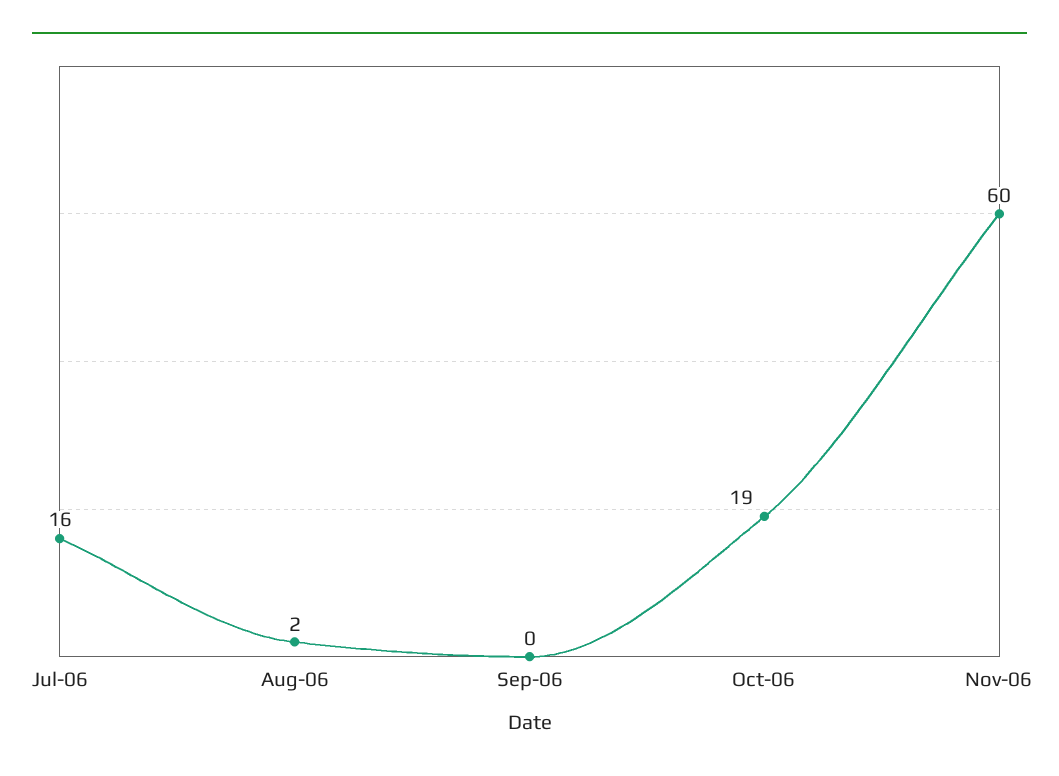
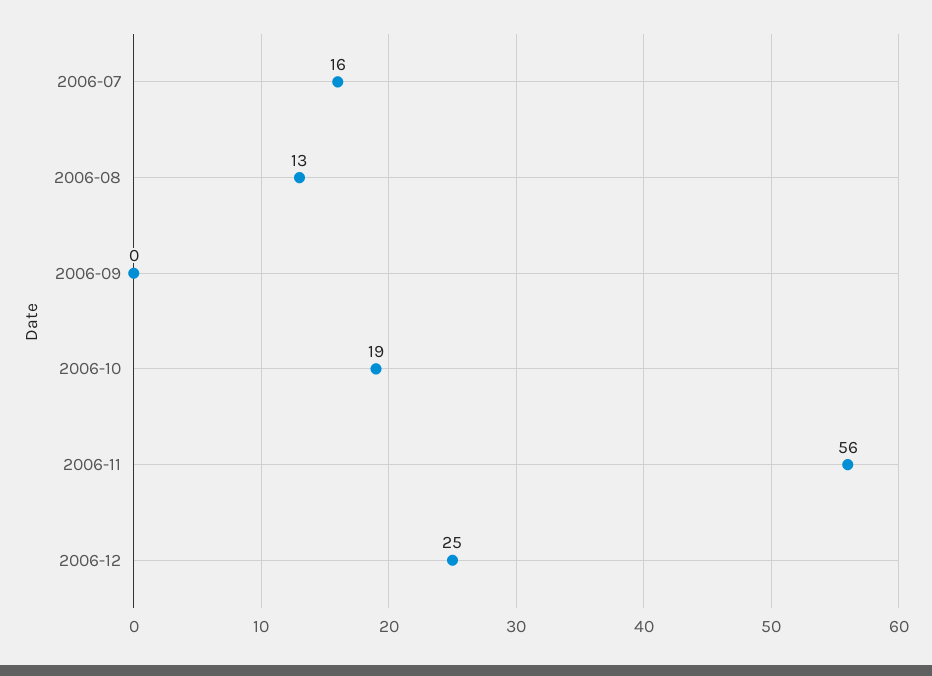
Aug-06: 2 -> 13
Nov-06: 60 -> 56
2006-12: none -> 25

